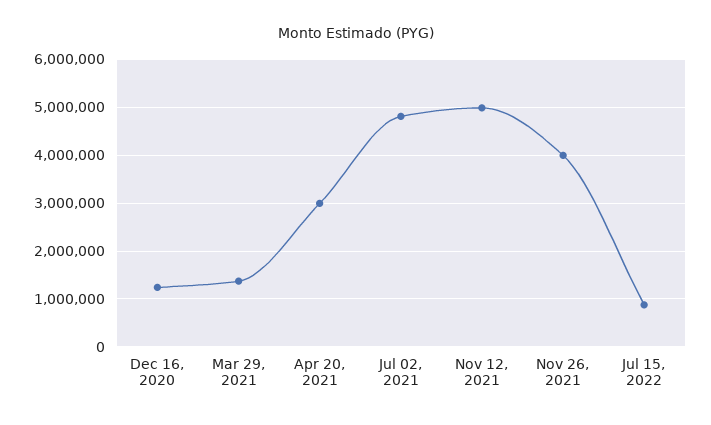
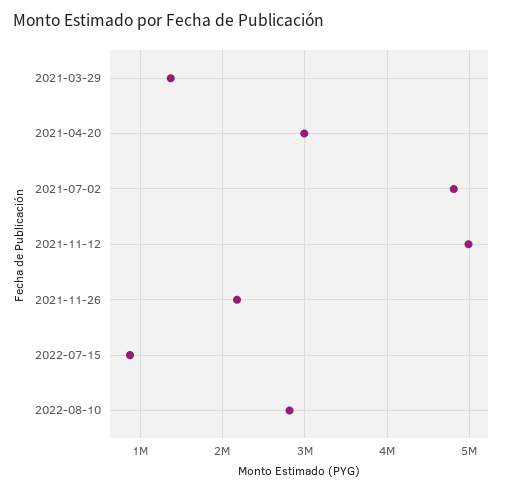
Dec 16, 2020: 1200000 -> none
Nov 26, 2021: 4000000 -> 2200000
2022-08-10: none -> 2800000

